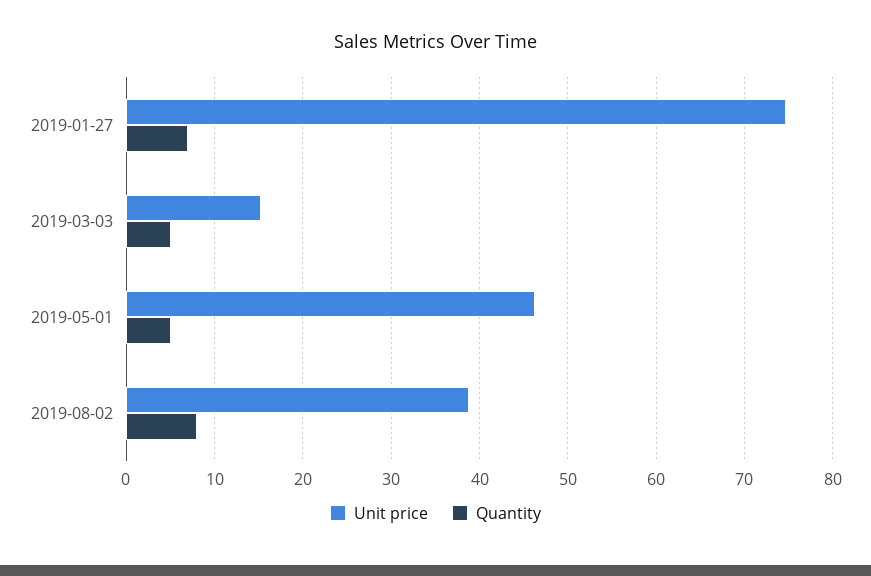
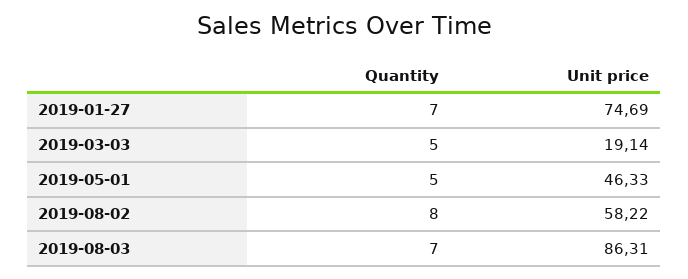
Unit price, 2019-03-03: 15 -> 19.14
Unit price, 2019-08-02: 39 -> 58.22
Quantity, 2019-08-03: none -> 7
Unit price, 2019-08-03: none -> 86.31

